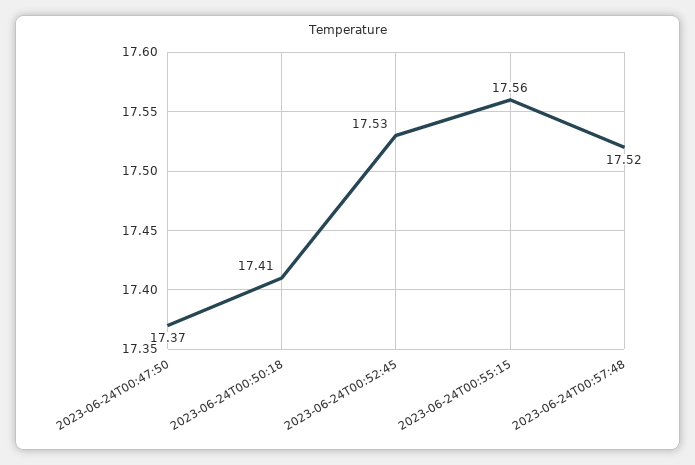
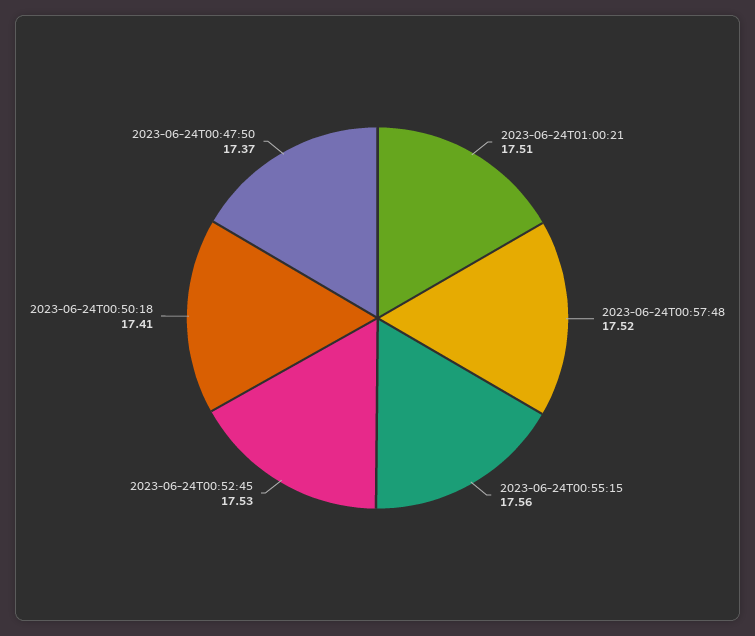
2023-06-24T01:00:21: none -> 17.51

